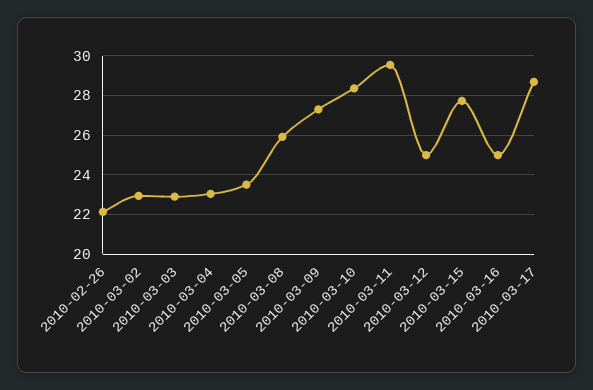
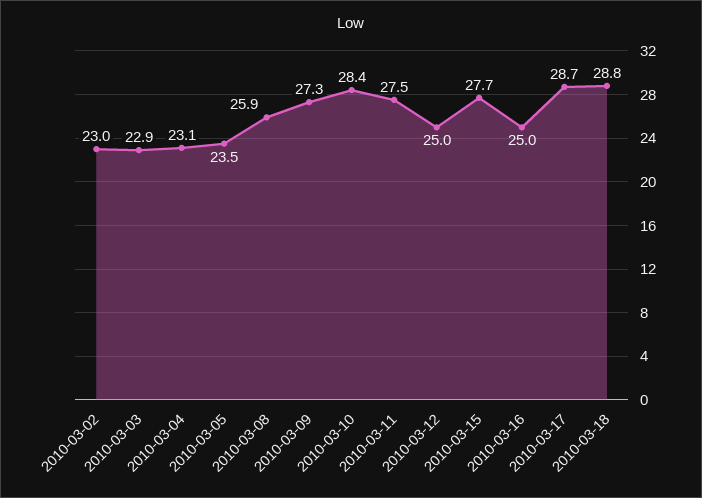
2010-02-26: 22 -> none
2010-03-11: 29.5 -> 27.5
2010-03-18: none -> 28.8

